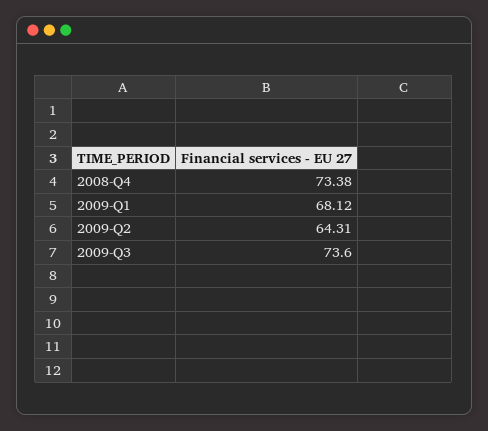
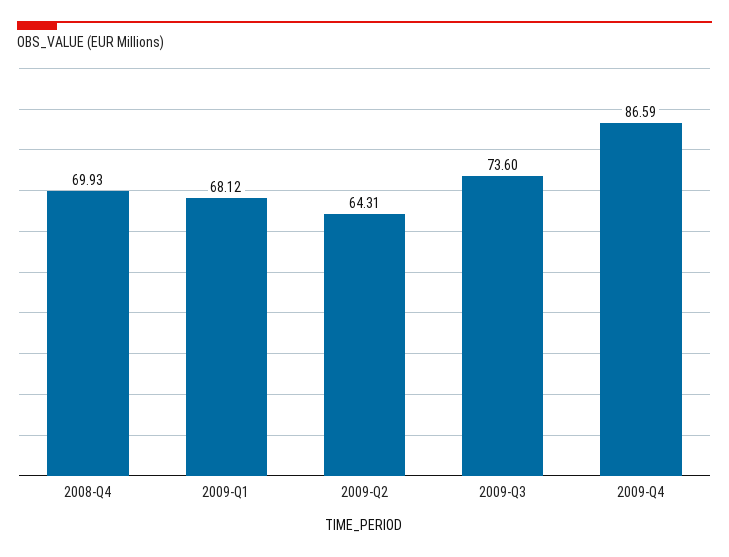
2008-Q4: 73.38 -> 69.93
2009-Q4: none -> 86.59

